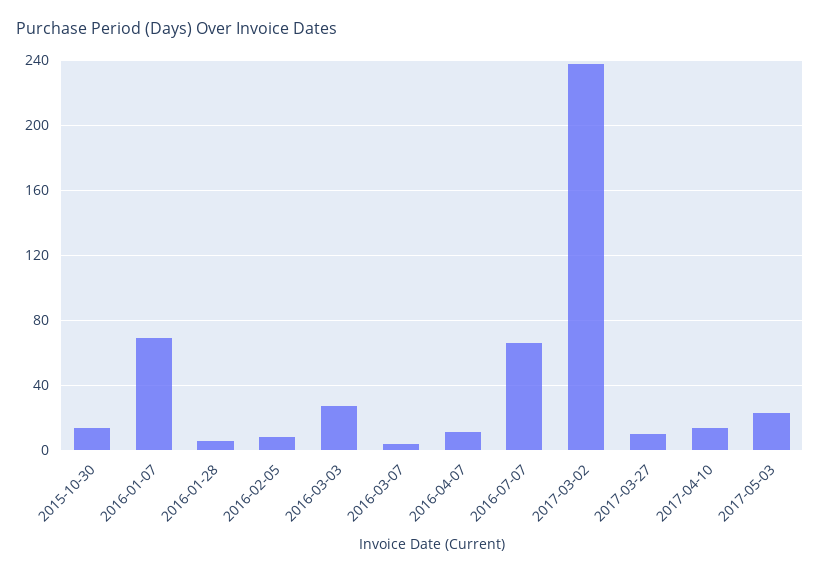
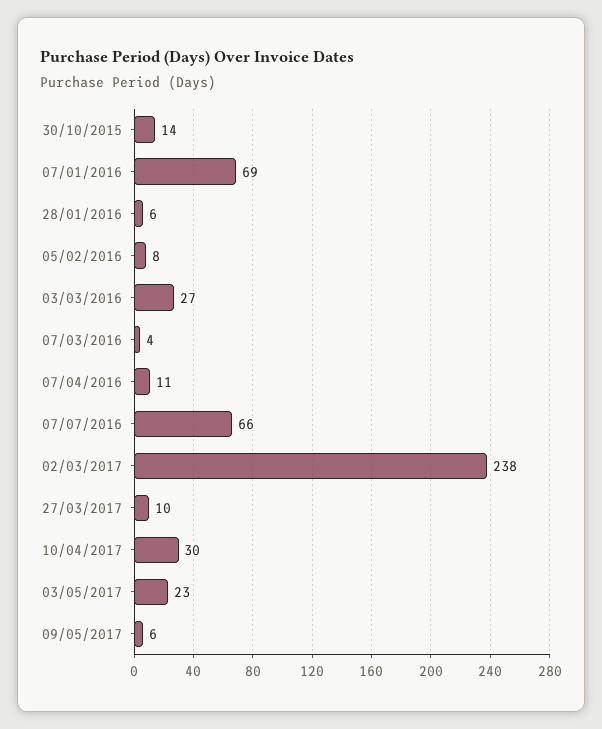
2017-04-10: 15 -> 30
09/05/2017: none -> 6

